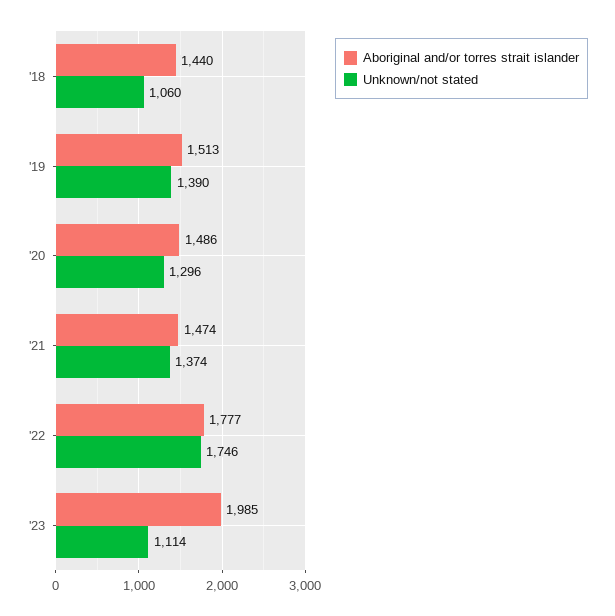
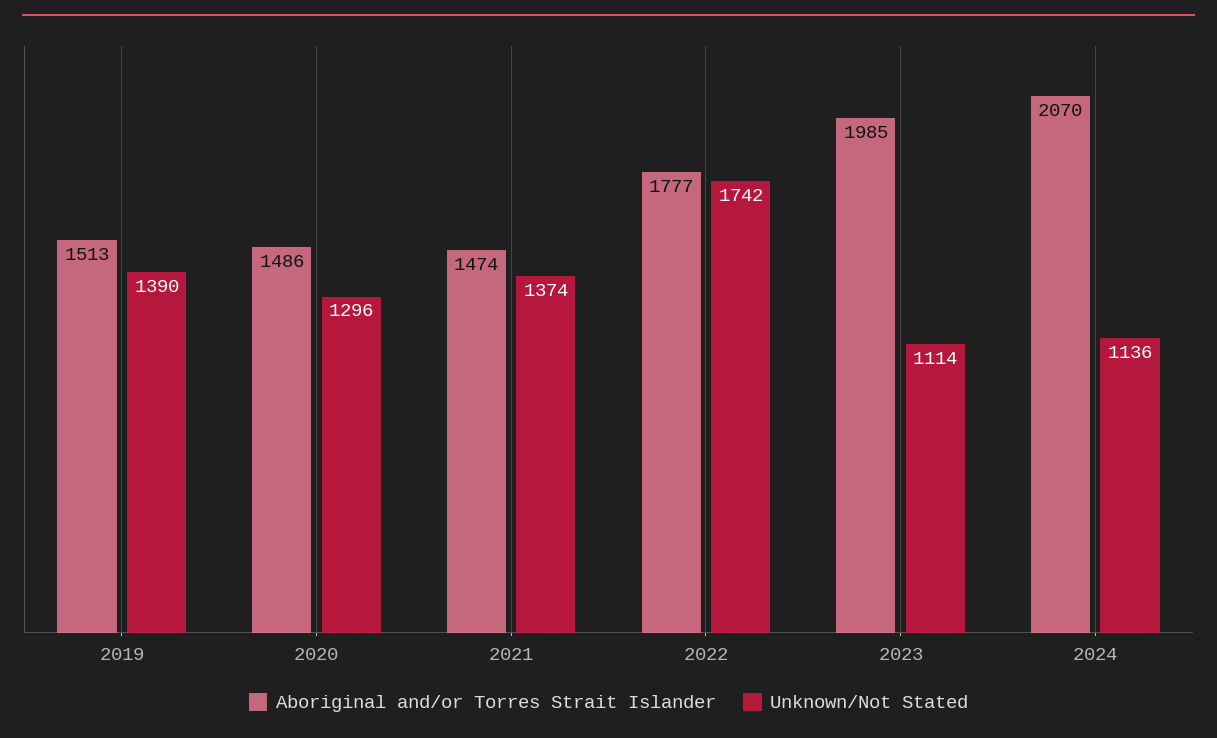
Aboriginal and/or torres strait islander, '18: 1440 -> none
Unknown/not stated, '18: 1060 -> none
Unknown/not stated, '22: 1746 -> 1742
Aboriginal and/or torres strait islander, 2024: none -> 2070
Unknown/not stated, 2024: none -> 1136

